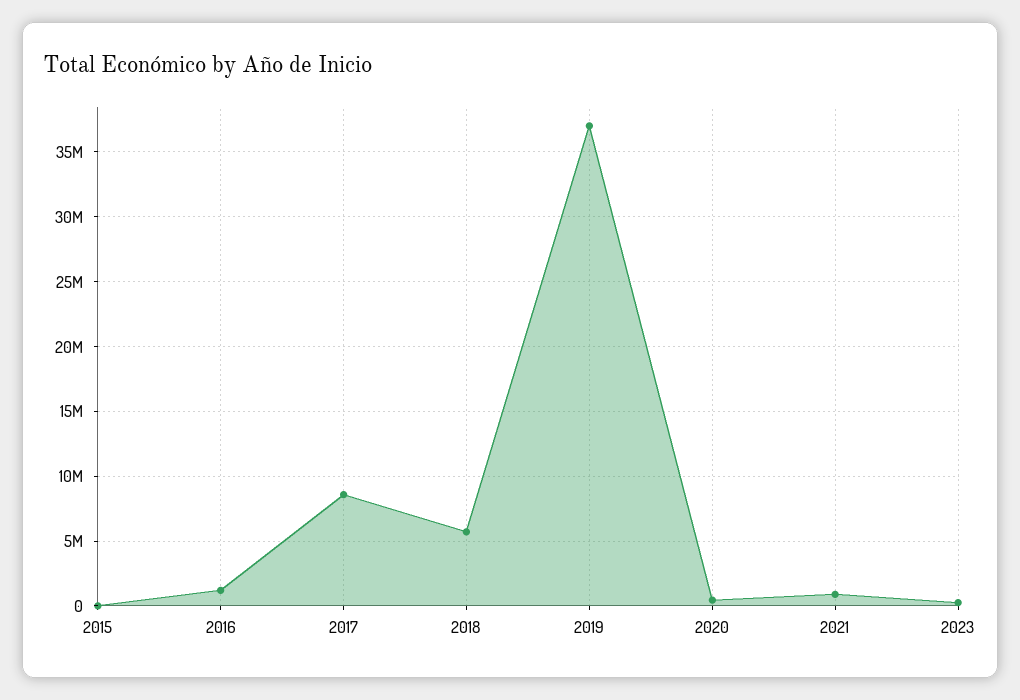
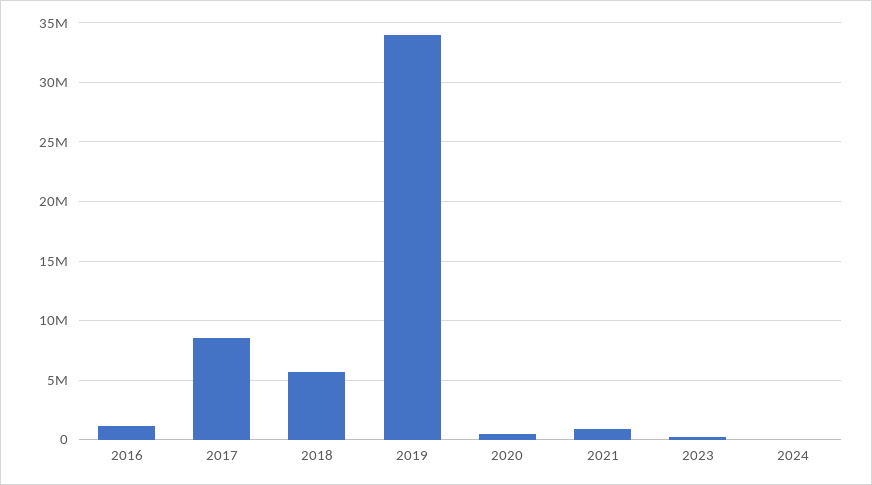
2015: 0 -> none
2019: 37000000 -> 34000000
2024: none -> 0

